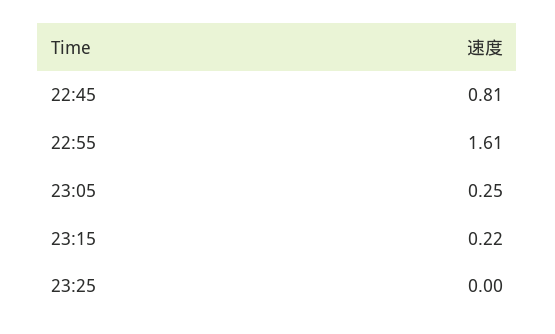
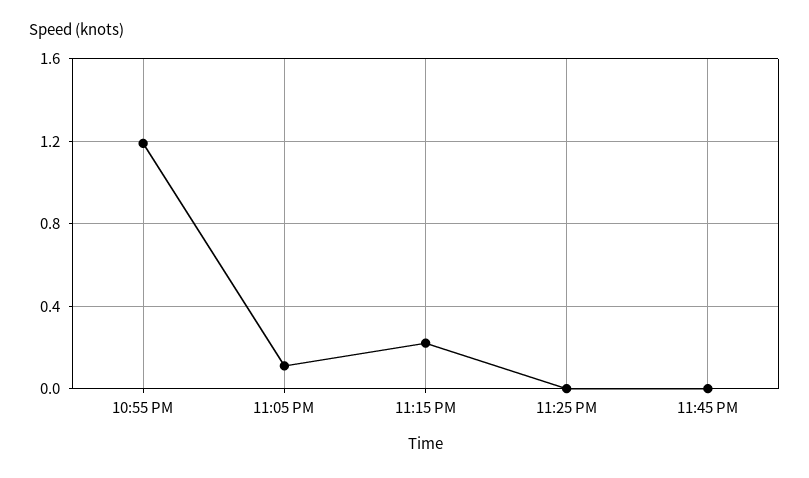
22:45: 0.81 -> none
22:55: 1.61 -> 1.2
23:05: 0.25 -> 0.1
11:45 PM: none -> 0

